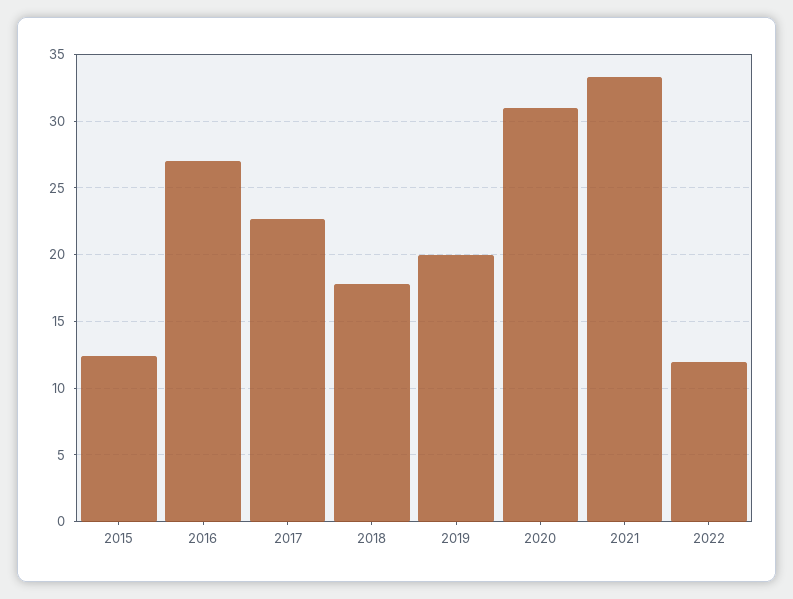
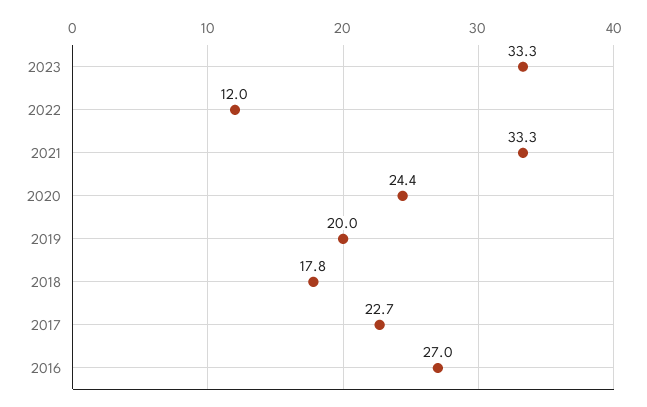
2015: 12.5 -> none
2020: 31 -> 24.4
2023: none -> 33.3

